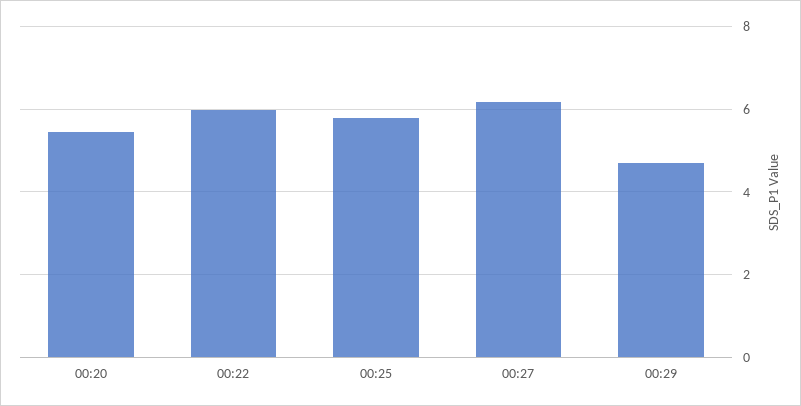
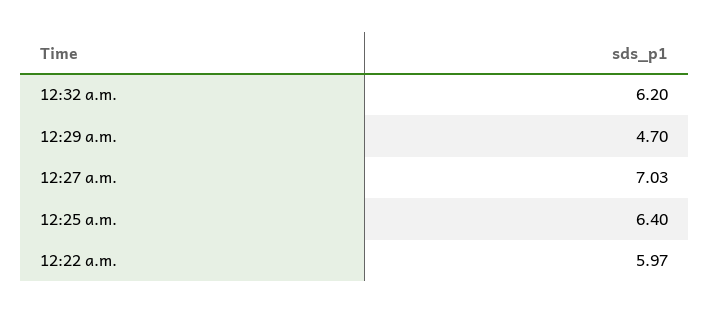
00:20: 5.4 -> none
00:25: 5.8 -> 6.4
00:27: 6.2 -> 7.03
12:32 a.m.: none -> 6.2

